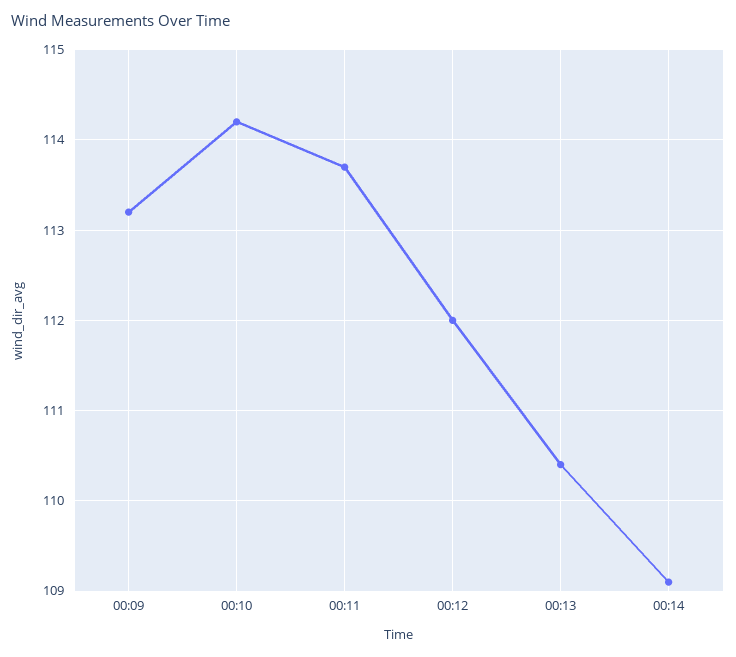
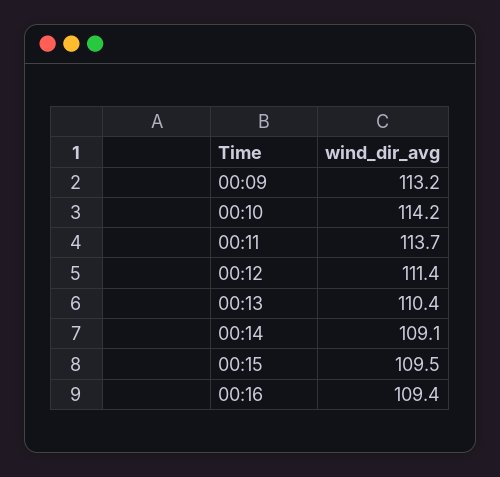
00:12: 112 -> 111.4
00:15: none -> 109.5
00:16: none -> 109.4

